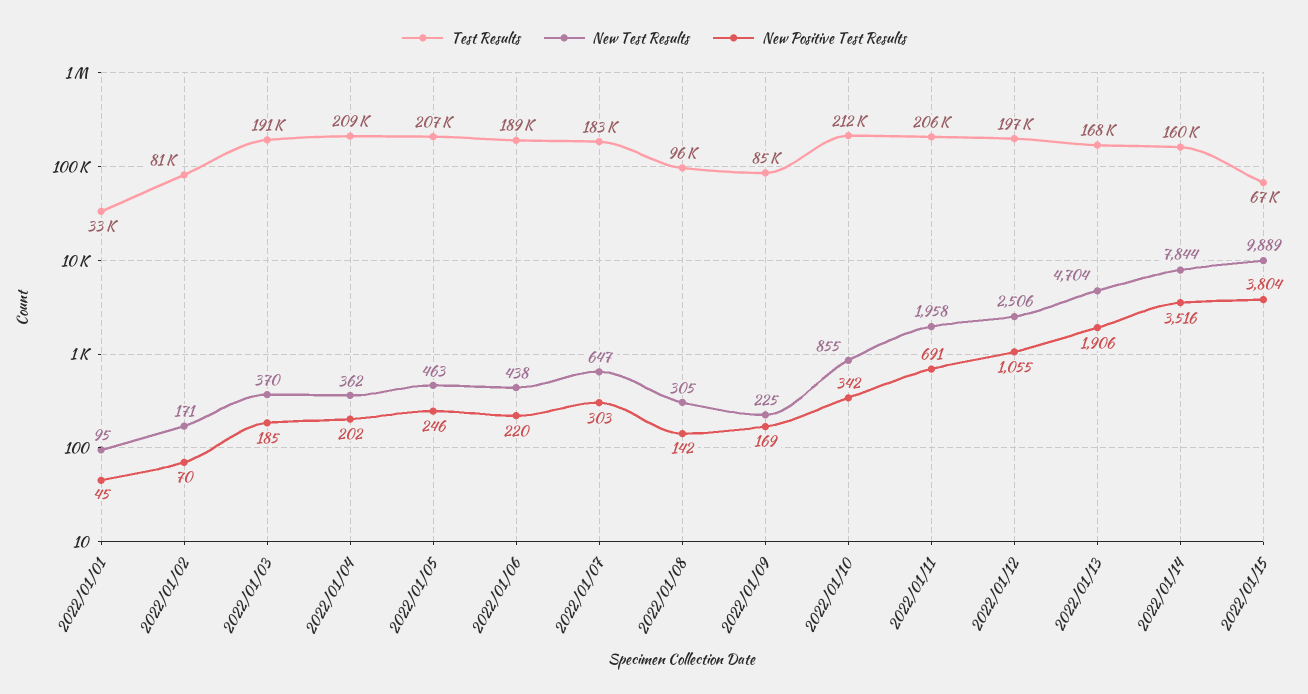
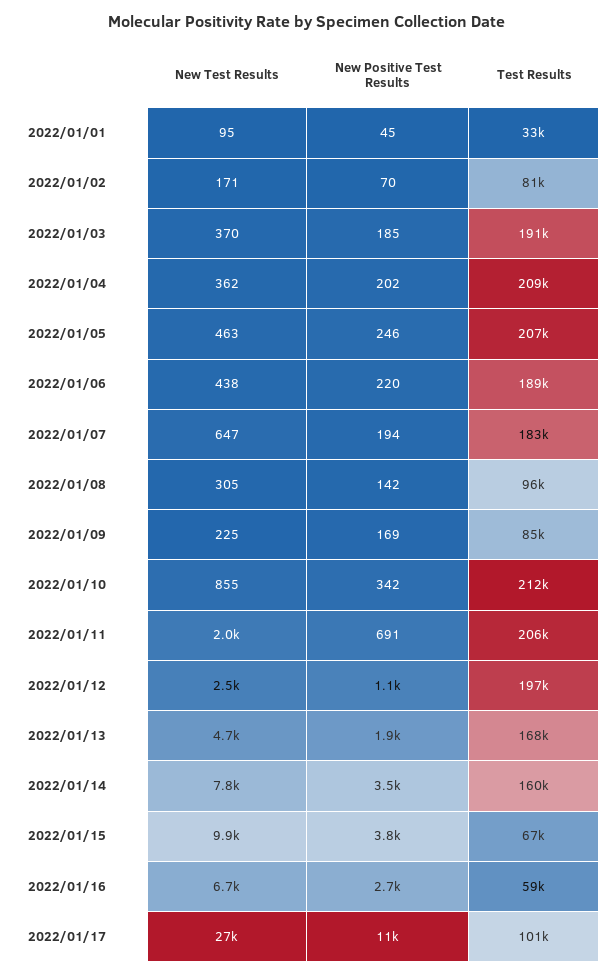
New Positive Test Results, 2022/01/07: 303 -> 194
New Test Results, 2022/01/16: none -> 6700
New Positive Test Results, 2022/01/16: none -> 2700
Test Results, 2022/01/16: none -> 59000
New Test Results, 2022/01/17: none -> 27000
New Positive Test Results, 2022/01/17: none -> 11000
Test Results, 2022/01/17: none -> 101000

